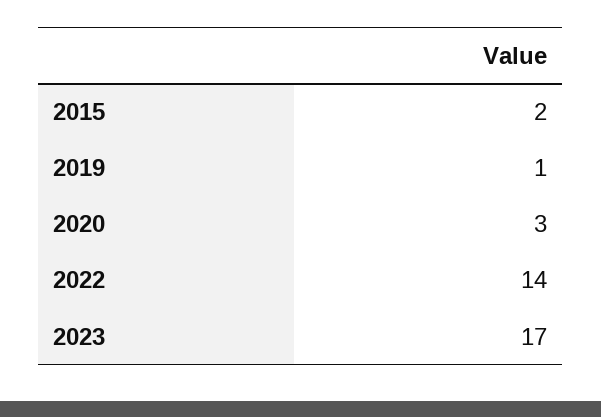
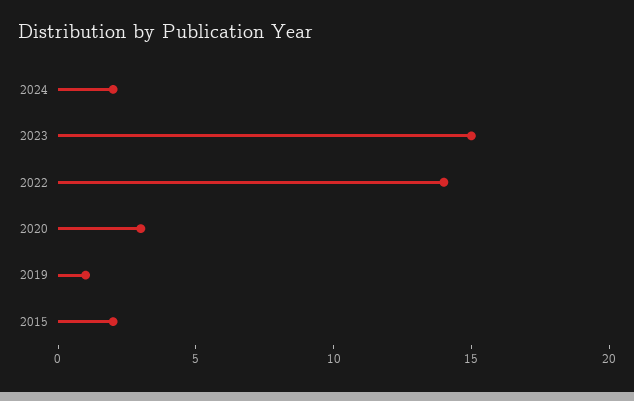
2023: 17 -> 15
2024: none -> 2

